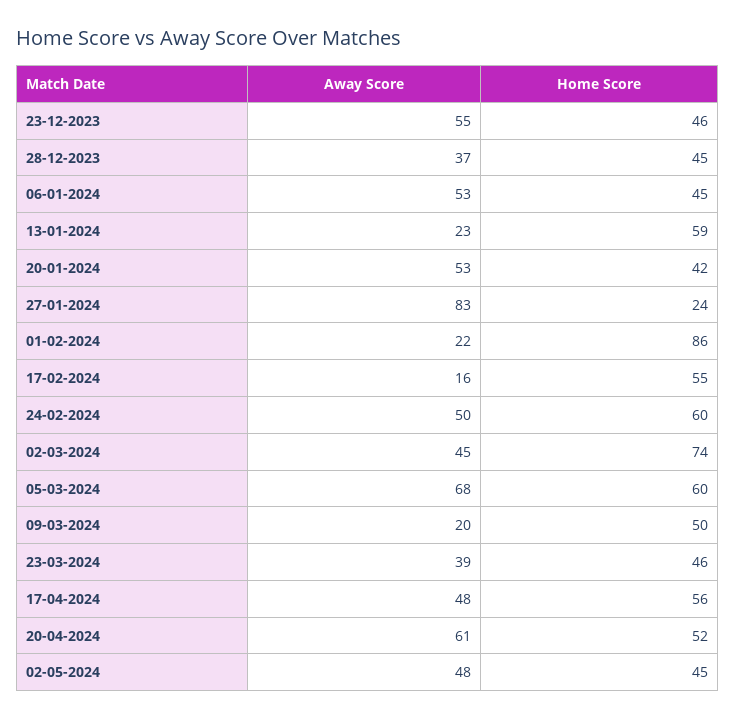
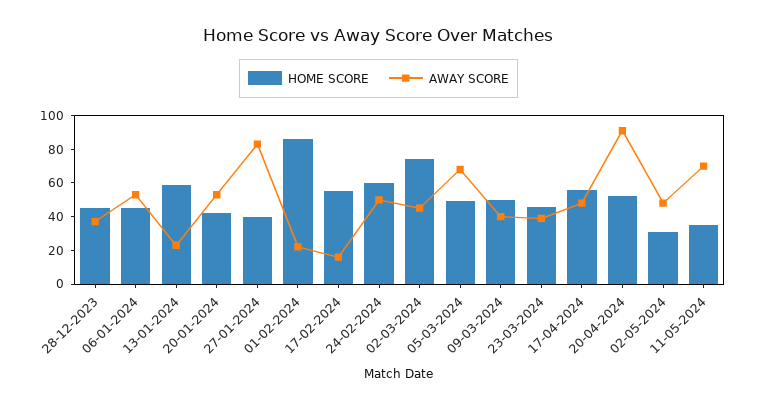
Away Score, 23-12-2023: 55 -> none
Home Score, 23-12-2023: 46 -> none
Home Score, 27-01-2024: 24 -> 40
Home Score, 05-03-2024: 60 -> 50
Away Score, 09-03-2024: 20 -> 40
Away Score, 20-04-2024: 61 -> 90
Home Score, 02-05-2024: 45 -> 30
Home Score, 11-05-2024: none -> 35
Away Score, 11-05-2024: none -> 70

